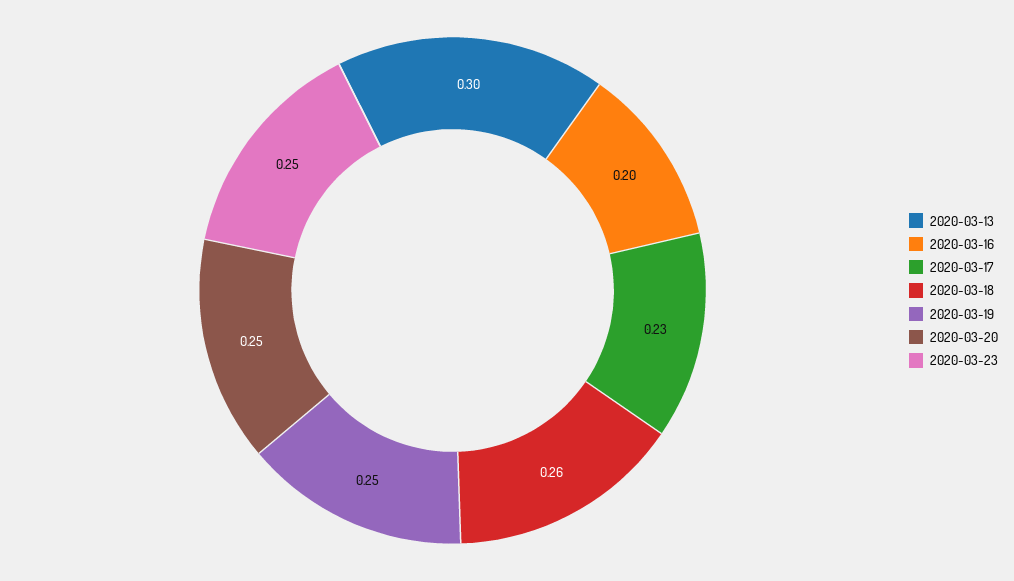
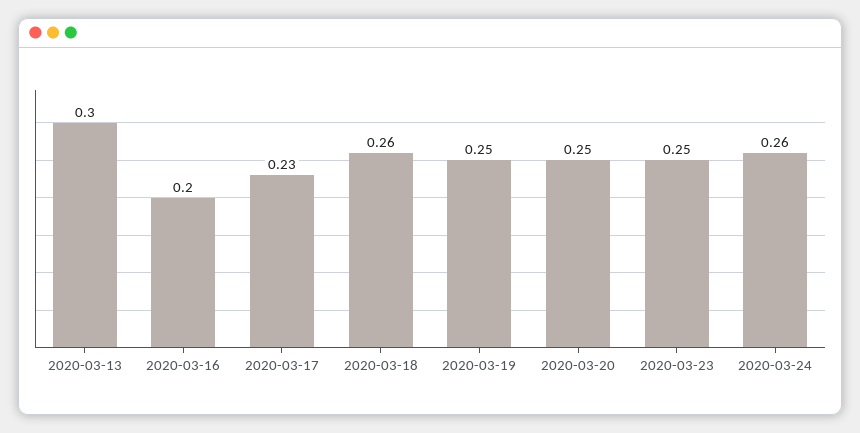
2020-03-24: none -> 0.26

